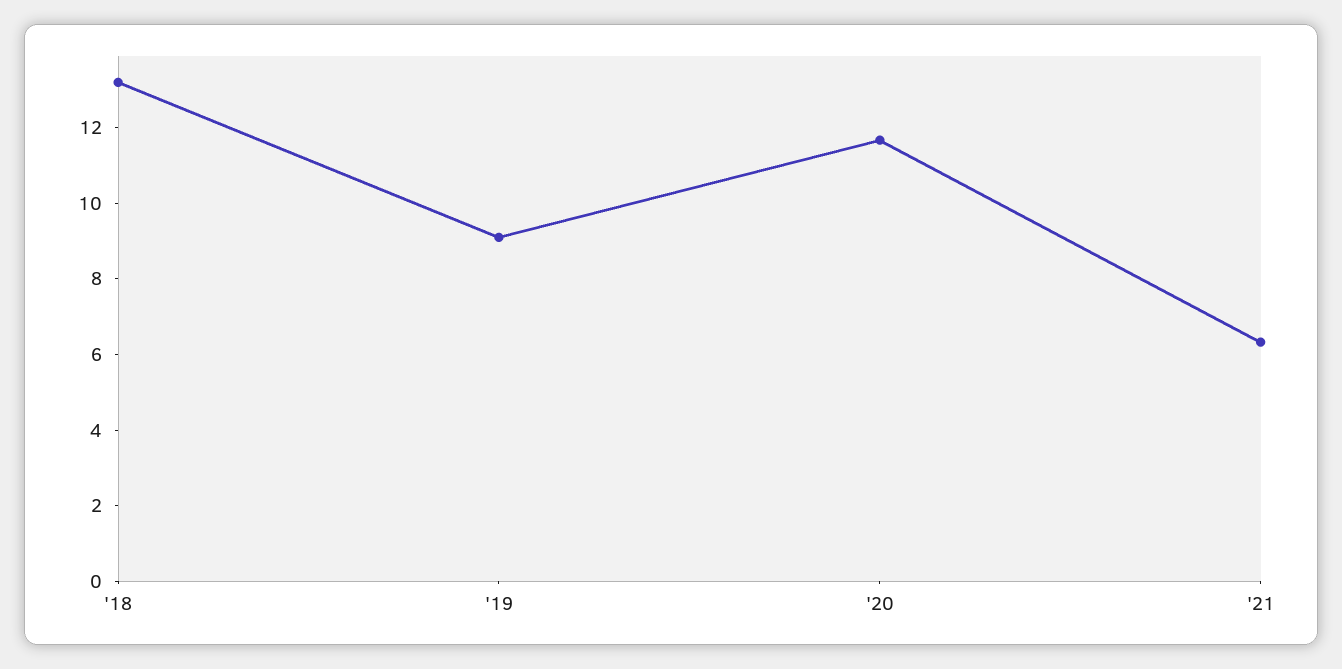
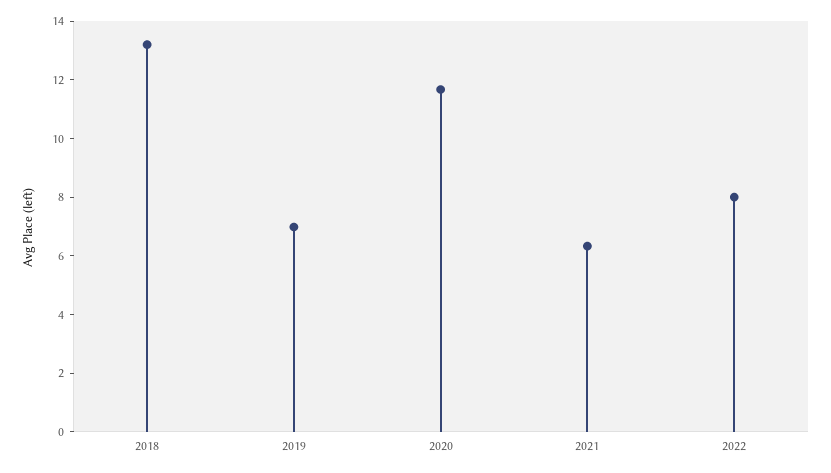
'19: 9 -> 7
2022: none -> 8

